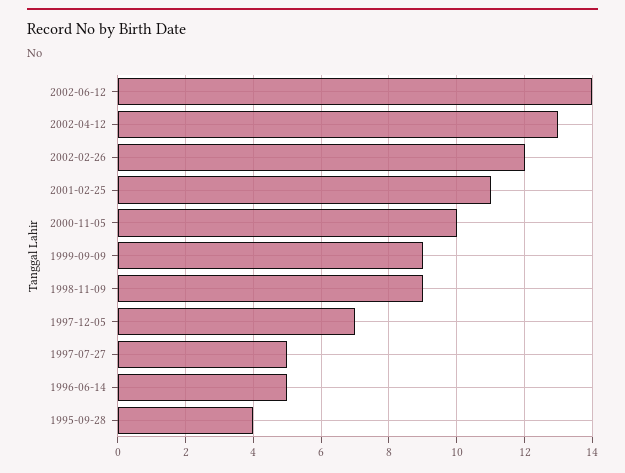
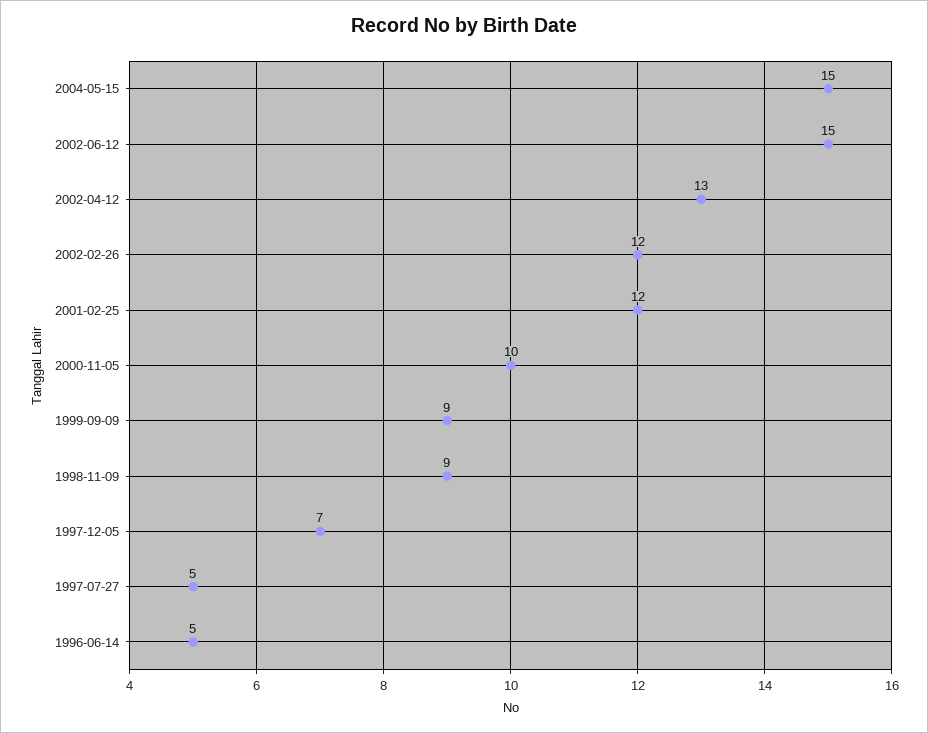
2002-06-12: 14 -> 15
2001-02-25: 11 -> 12
1995-09-28: 4 -> none
2004-05-15: none -> 15

